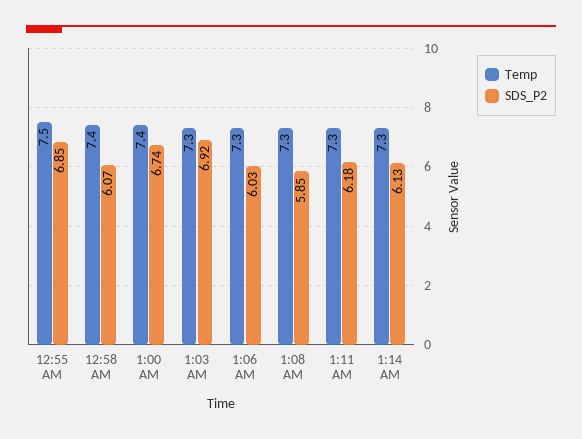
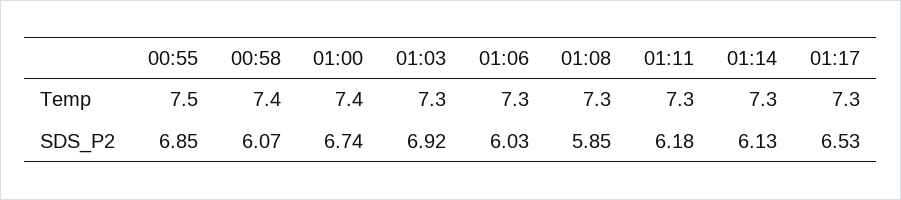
Temp, 01:17: none -> 7.3
SDS_P2, 01:17: none -> 6.53

